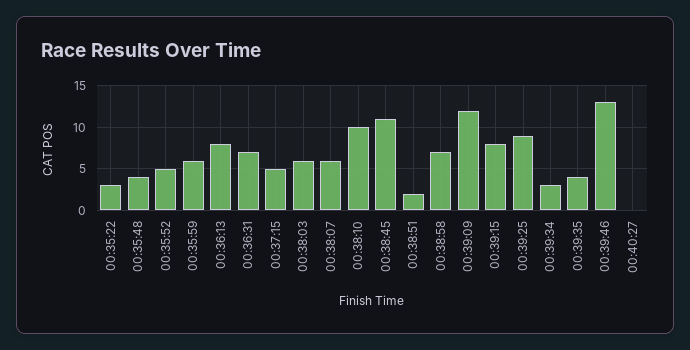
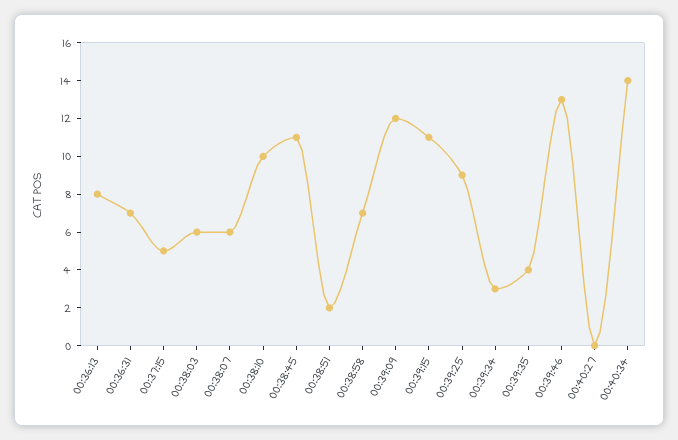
00:35:22: 3 -> none
00:35:48: 4 -> none
00:35:52: 5 -> none
00:35:59: 6 -> none
00:39:15: 8 -> 11
00:40:34: none -> 14

